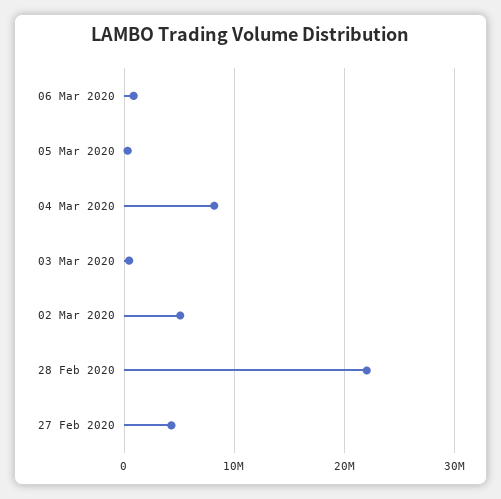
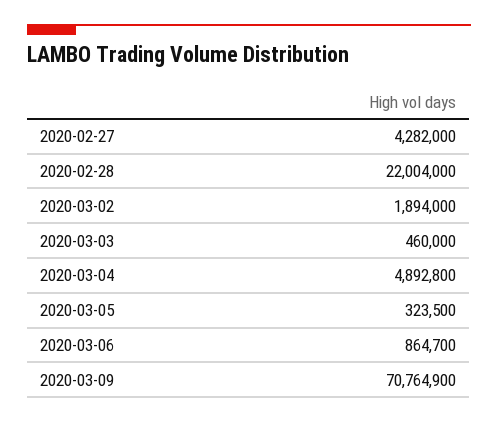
04 Mar 2020: 8000000 -> 4892800
02 Mar 2020: 5000000 -> 1894000
2020-03-09: none -> 70764900

